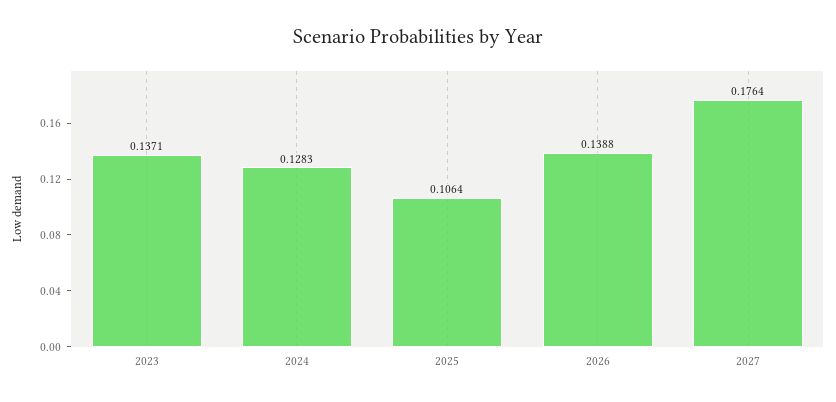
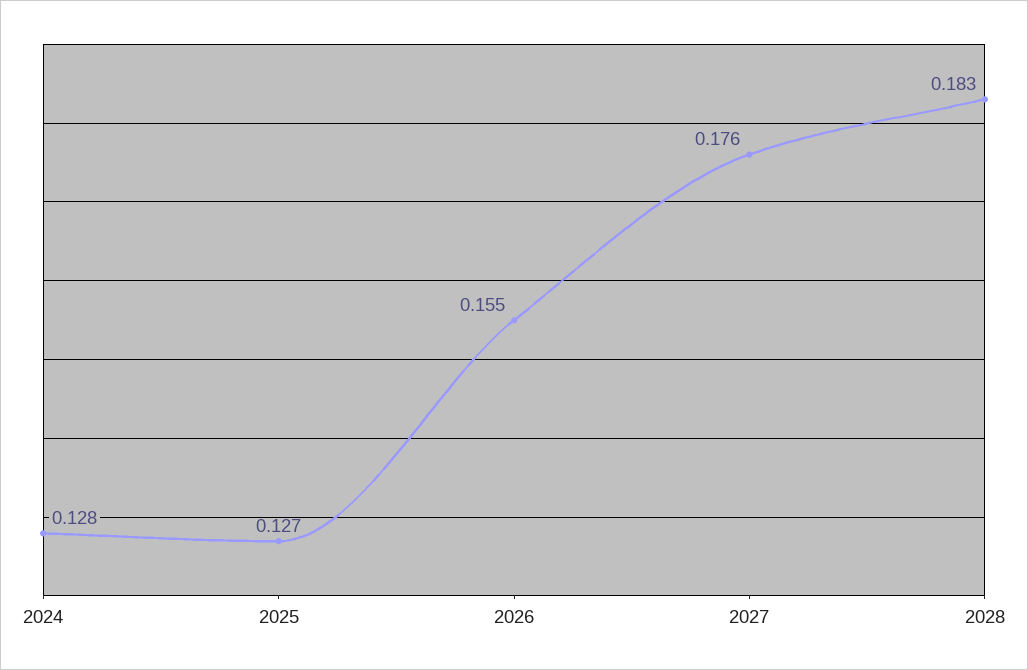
2023: 0.1371 -> none
2025: 0.1064 -> 0.127
2026: 0.1388 -> 0.155
2028: none -> 0.183

